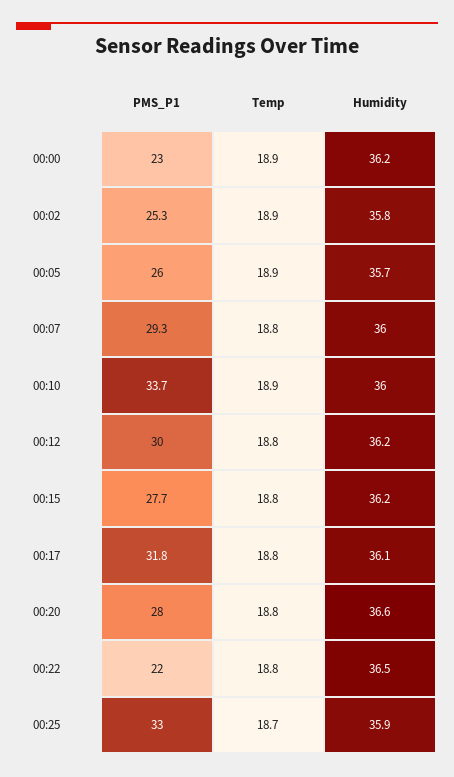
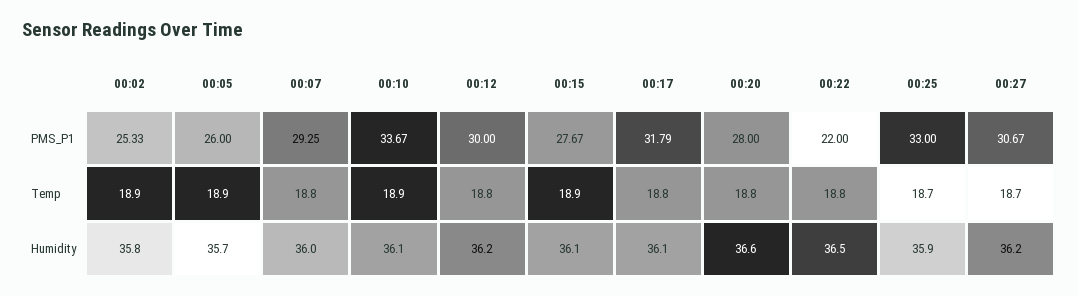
PMS_P1, 00:00: 23 -> none
Temp, 00:00: 18.9 -> none
Humidity, 00:00: 36.2 -> none
Humidity, 00:10: 36 -> 36.1
Temp, 00:15: 18.8 -> 18.9
Humidity, 00:15: 36.2 -> 36.1
PMS_P1, 00:27: none -> 30.67
Temp, 00:27: none -> 18.7
Humidity, 00:27: none -> 36.2

